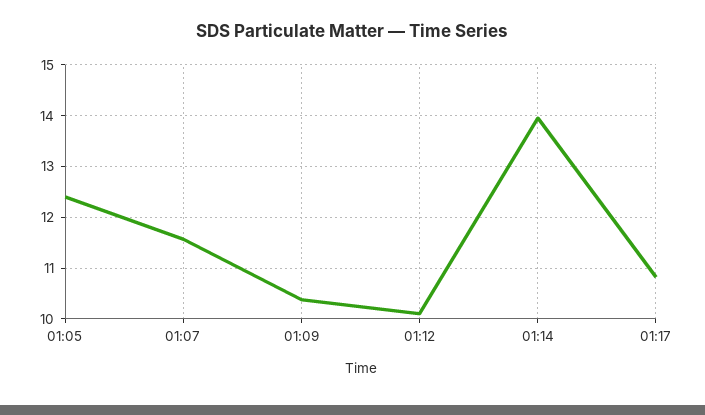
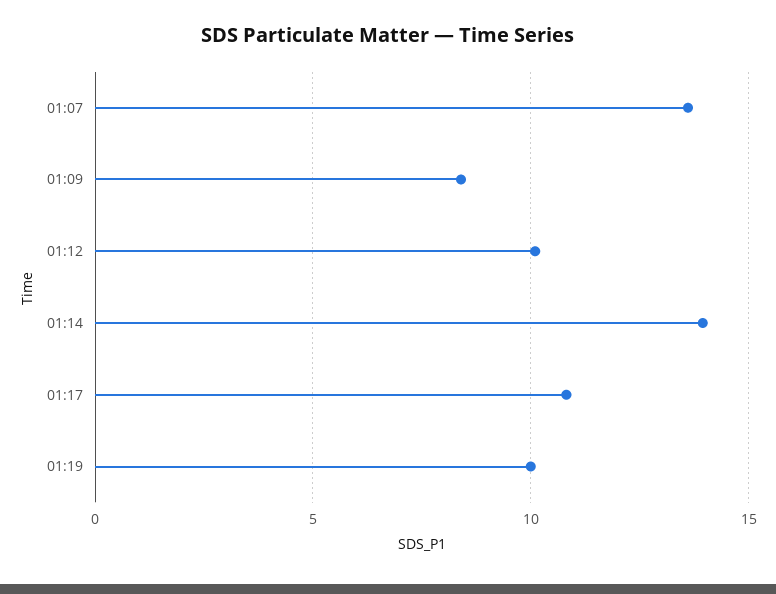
01:05: 12.4 -> none
01:07: 11.6 -> 13.5
01:09: 10.4 -> 8.5
01:19: none -> 10

